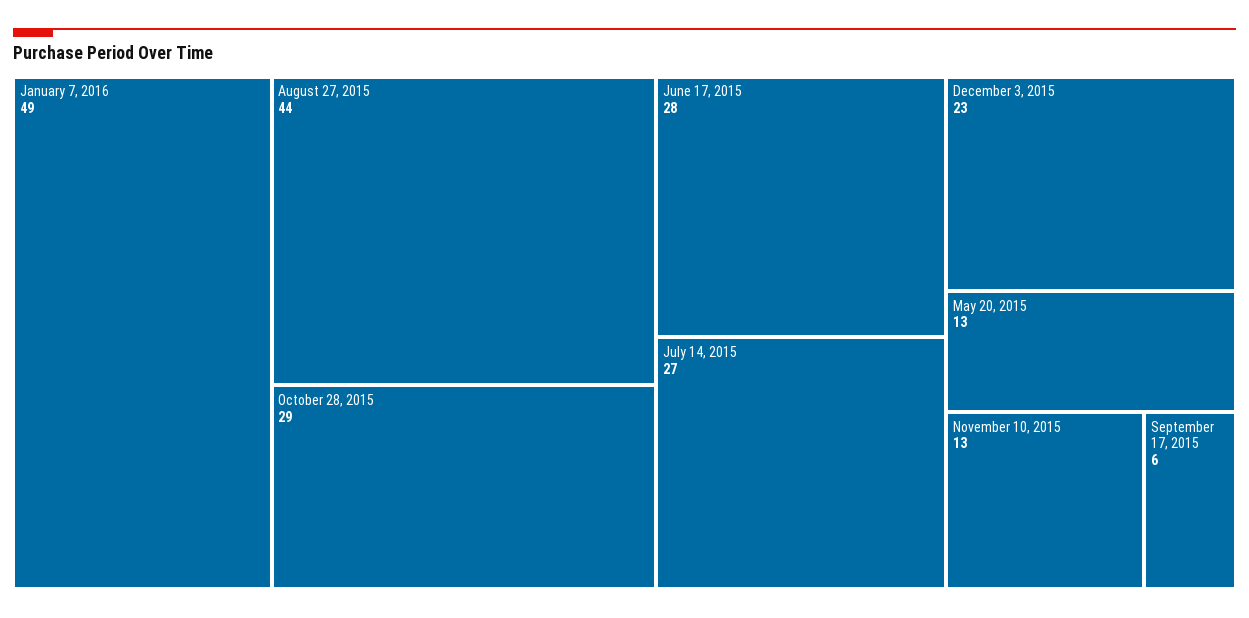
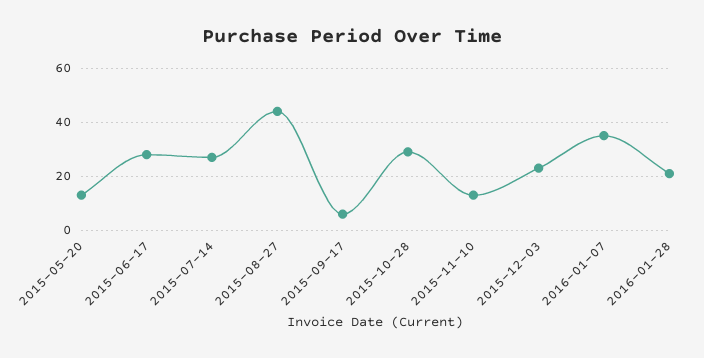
January 7, 2016: 49 -> 35
2016-01-28: none -> 20

